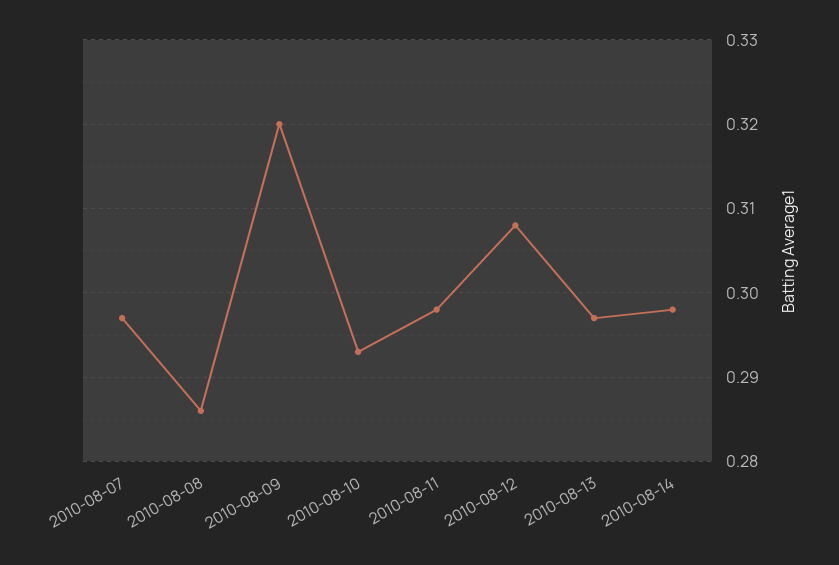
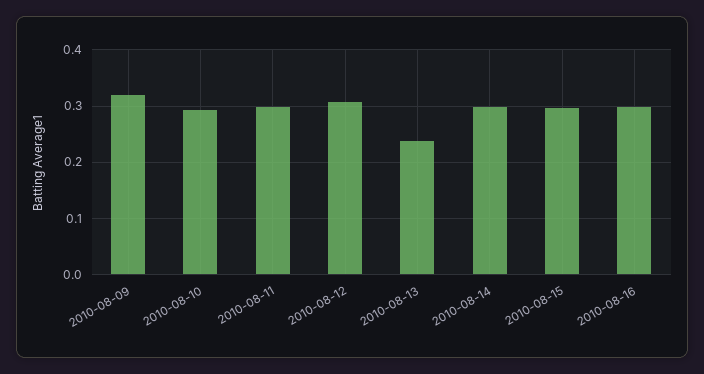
2010-08-07: 0.297 -> none
2010-08-08: 0.286 -> none
2010-08-13: 0.297 -> 0.24
2010-08-15: none -> 0.3
2010-08-16: none -> 0.3

